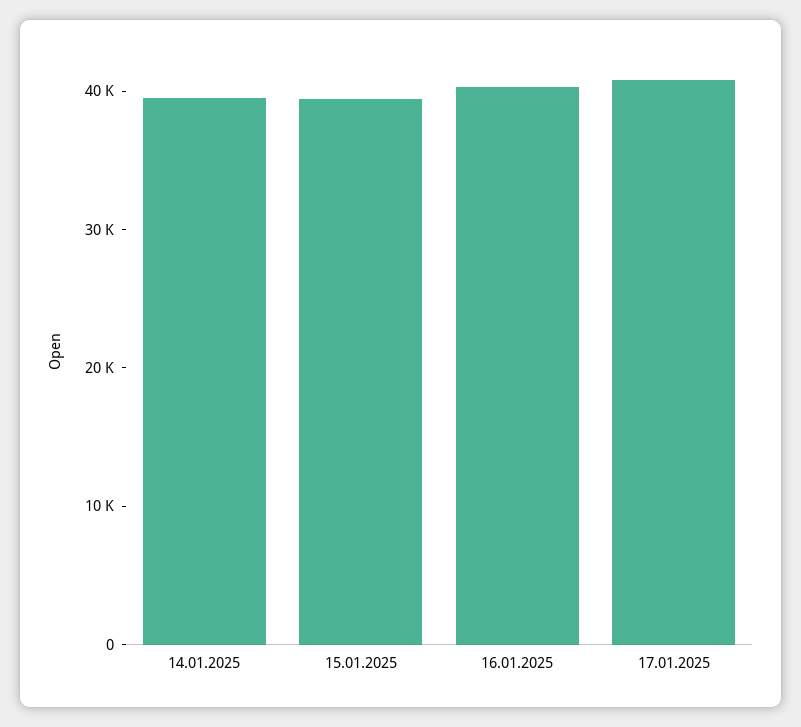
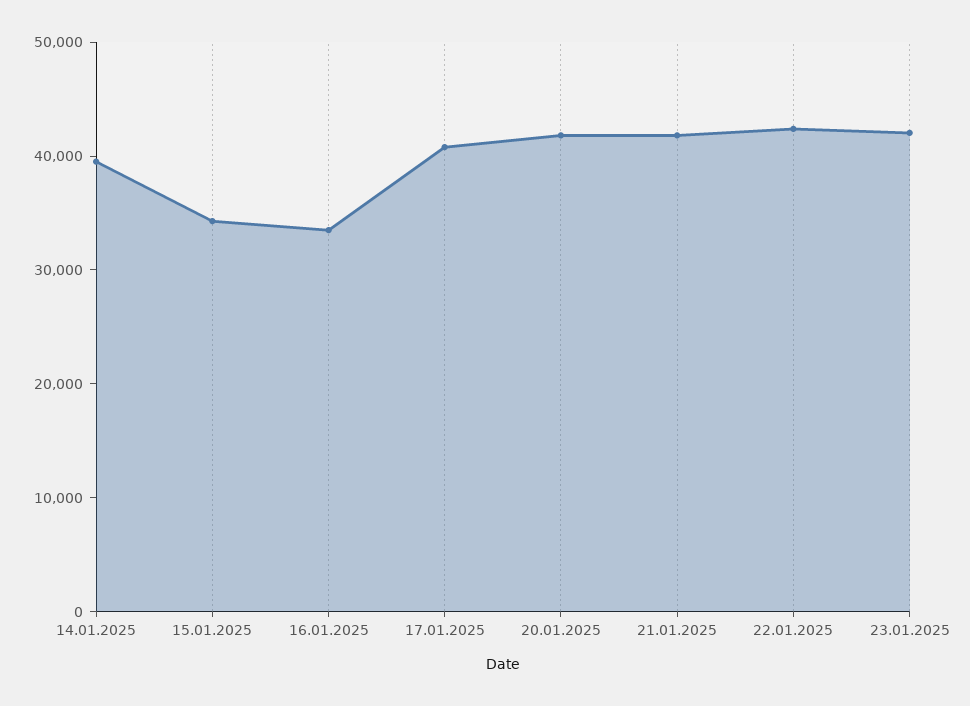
15.01.2025: 40000 -> 34000
16.01.2025: 40000 -> 34000
20.01.2025: none -> 42000
21.01.2025: none -> 42000
22.01.2025: none -> 42000
23.01.2025: none -> 42000

